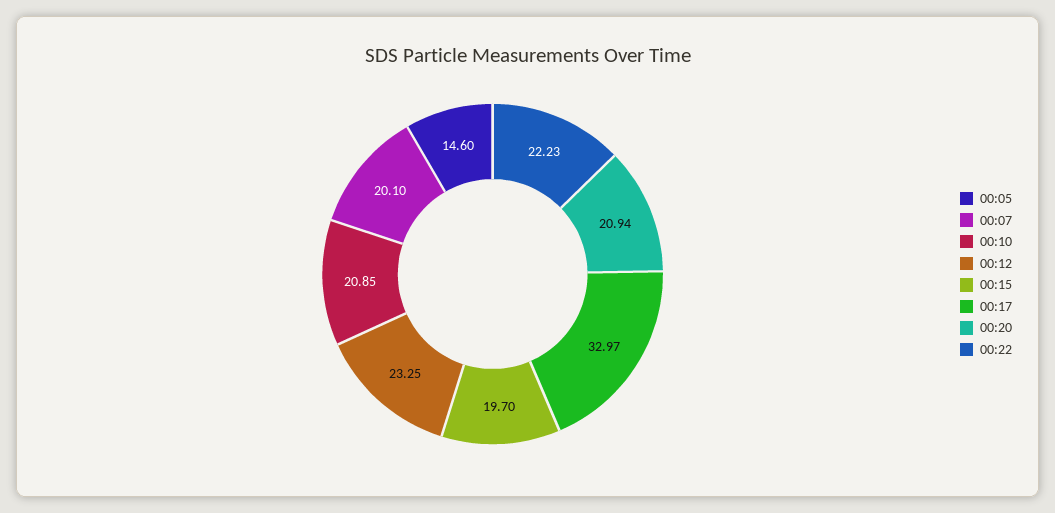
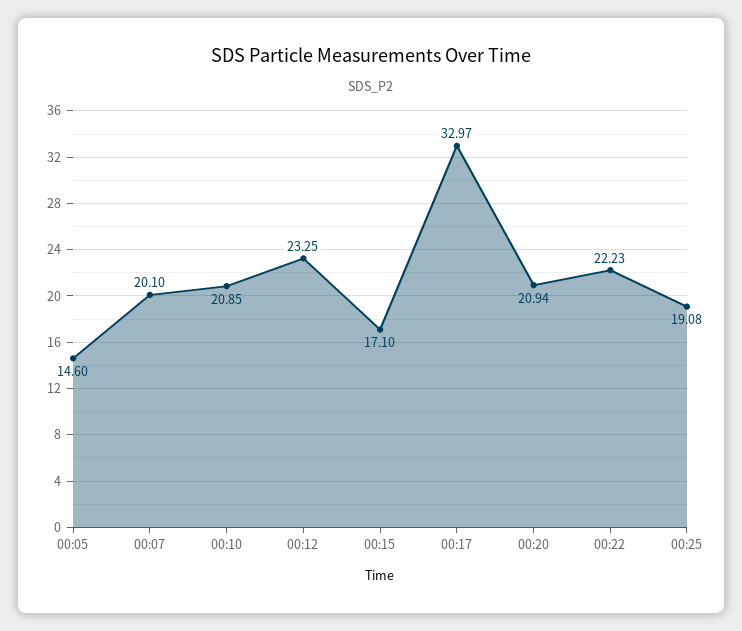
00:15: 19.7 -> 17.1
00:25: none -> 19.08

